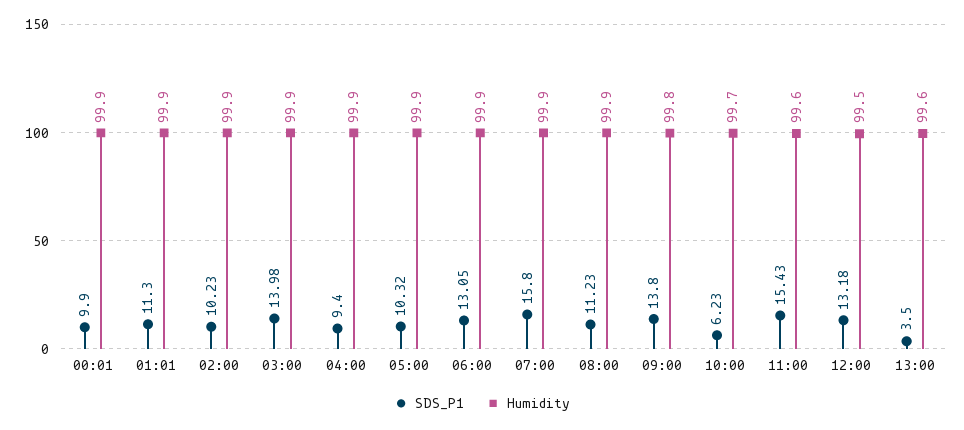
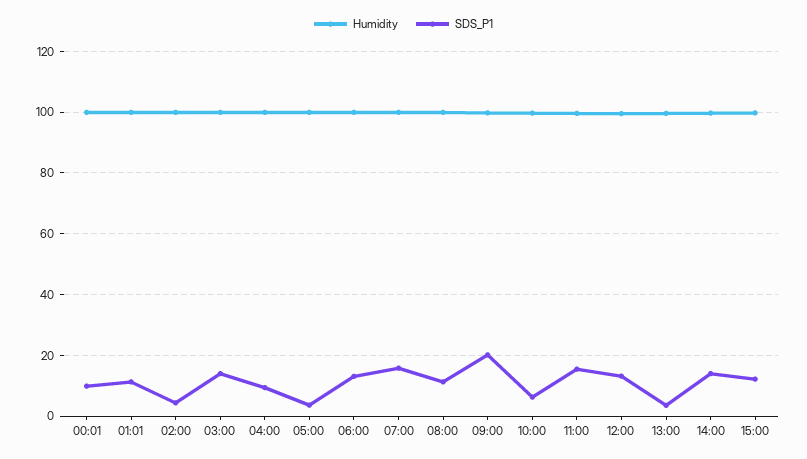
SDS_P1, 02:00: 10.23 -> 4
SDS_P1, 05:00: 10.32 -> 4
SDS_P1, 09:00: 13.8 -> 20
Humidity, 14:00: none -> 100
SDS_P1, 14:00: none -> 14
Humidity, 15:00: none -> 100
SDS_P1, 15:00: none -> 12

